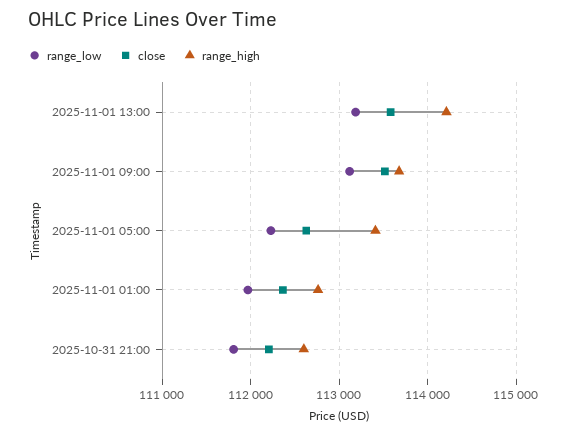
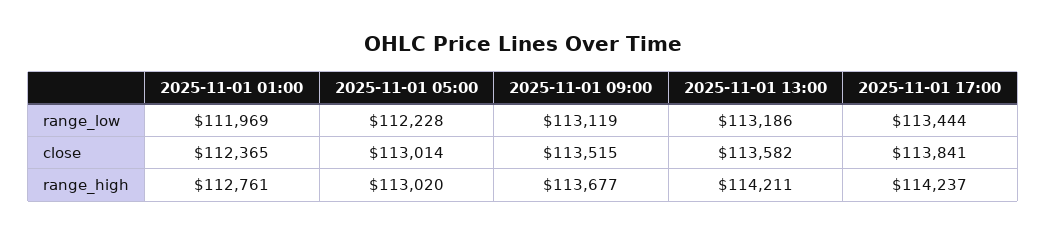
close, 2025-11-01 05:00: 112600 -> 113014
range_high, 2025-11-01 05:00: 113400 -> 113020
range_low, 2025-10-31 21:00: 111800 -> none
close, 2025-10-31 21:00: 112200 -> none
range_high, 2025-10-31 21:00: 112600 -> none
range_low, 2025-11-01 17:00: none -> 113444
close, 2025-11-01 17:00: none -> 113841
range_high, 2025-11-01 17:00: none -> 114237

